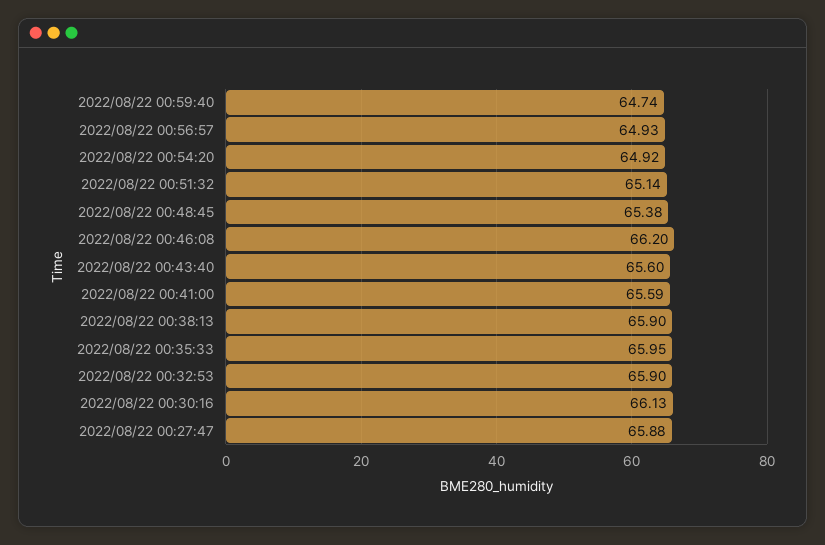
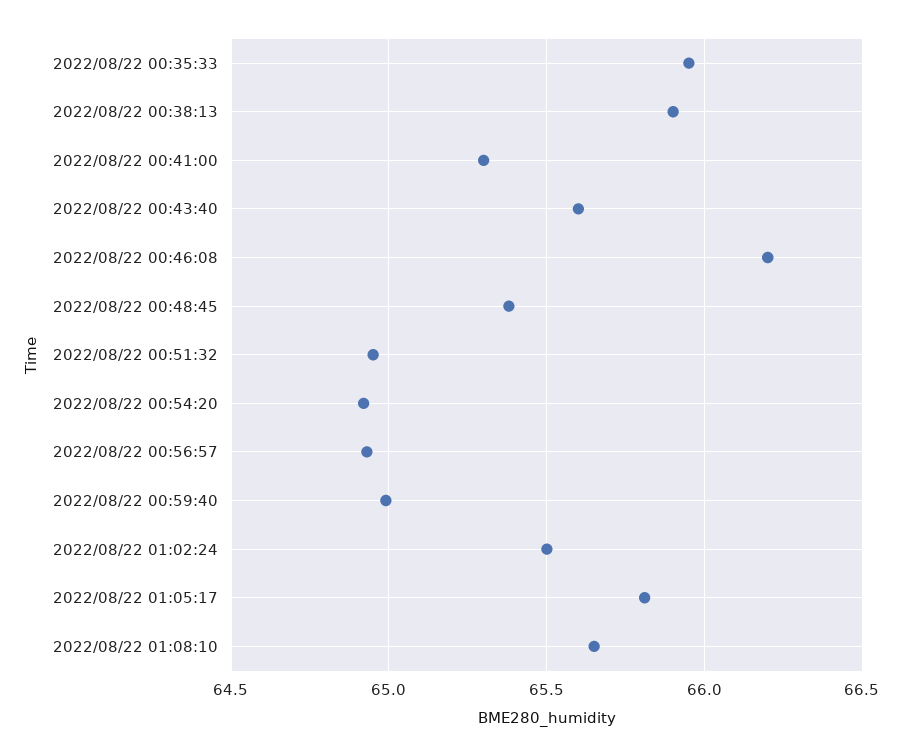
2022/08/22 00:59:40: 64.74 -> 65
2022/08/22 00:51:32: 65.14 -> 64.95
2022/08/22 00:41:00: 65.59 -> 65.3
2022/08/22 00:32:53: 65.9 -> none
2022/08/22 00:30:16: 66.13 -> none
2022/08/22 00:27:47: 65.88 -> none
2022/08/22 01:02:24: none -> 65.5
2022/08/22 01:05:17: none -> 65.8
2022/08/22 01:08:10: none -> 65.65

